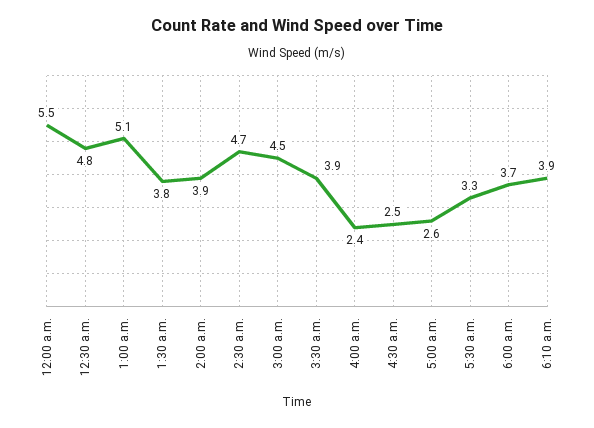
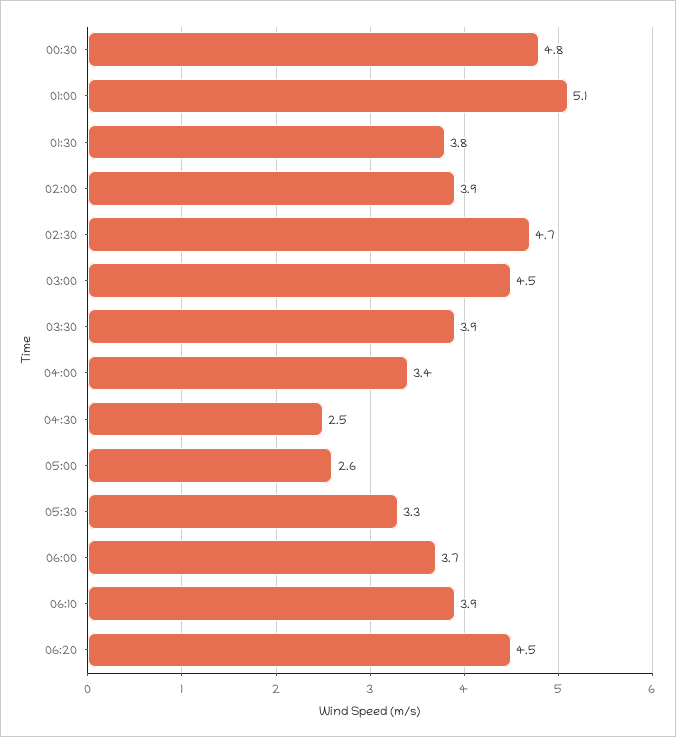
12:00 a.m.: 5.5 -> none
4:00 a.m.: 2.4 -> 3.4
06:20: none -> 4.5

